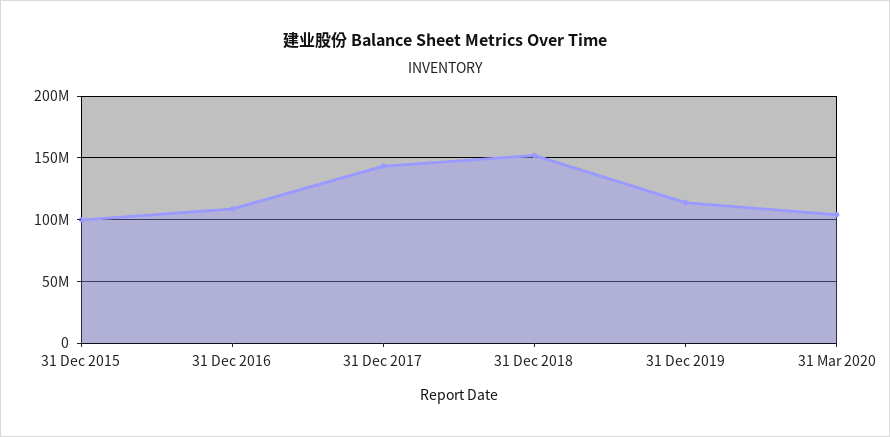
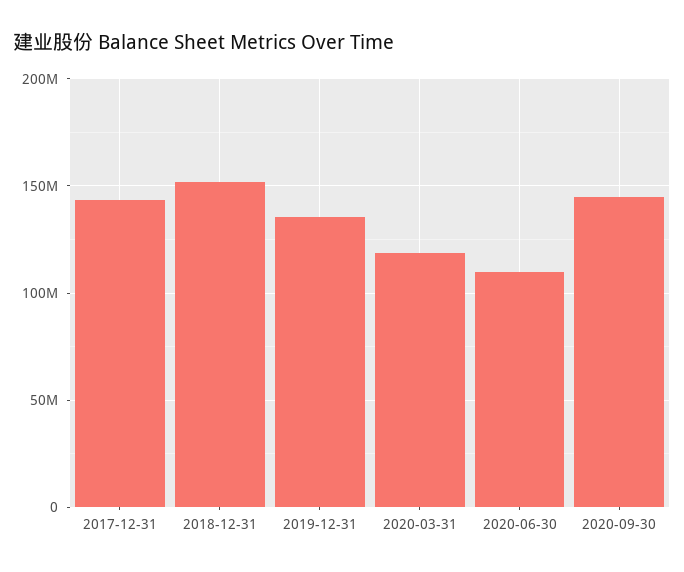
31 Dec 2015: 100000000 -> none
31 Dec 2016: 110000000 -> none
31 Dec 2019: 115000000 -> 135000000
31 Mar 2020: 105000000 -> 120000000
2020-06-30: none -> 110000000
2020-09-30: none -> 145000000

